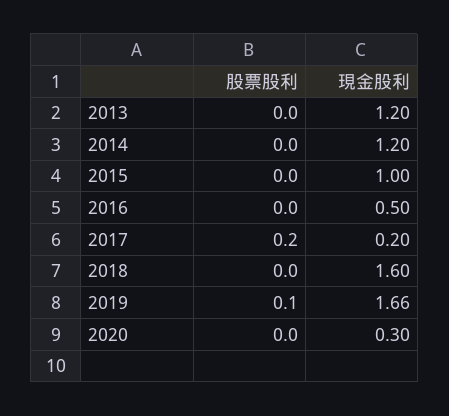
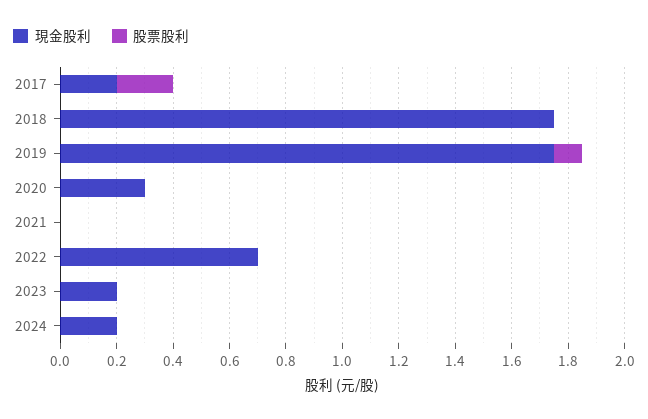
股票股利, 2013: 0 -> none
現金股利, 2013: 1.2 -> none
股票股利, 2014: 0 -> none
現金股利, 2014: 1.2 -> none
股票股利, 2015: 0 -> none
現金股利, 2015: 1 -> none
股票股利, 2016: 0 -> none
現金股利, 2016: 0.5 -> none
現金股利, 2018: 1.6 -> 1.75
現金股利, 2019: 1.66 -> 1.75
現金股利, 2021: none -> 0
股票股利, 2021: none -> 0
現金股利, 2022: none -> 0.7
股票股利, 2022: none -> 0
現金股利, 2023: none -> 0.2
股票股利, 2023: none -> 0
現金股利, 2024: none -> 0.2
股票股利, 2024: none -> 0

